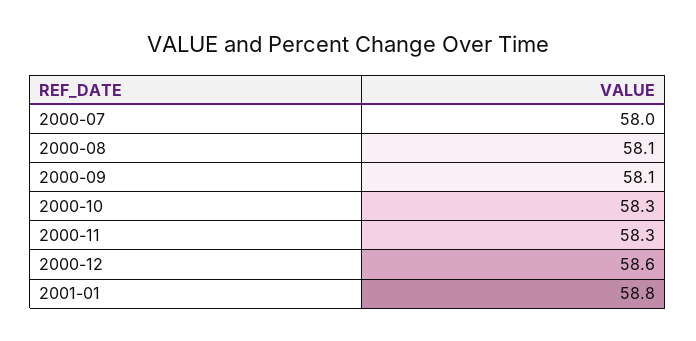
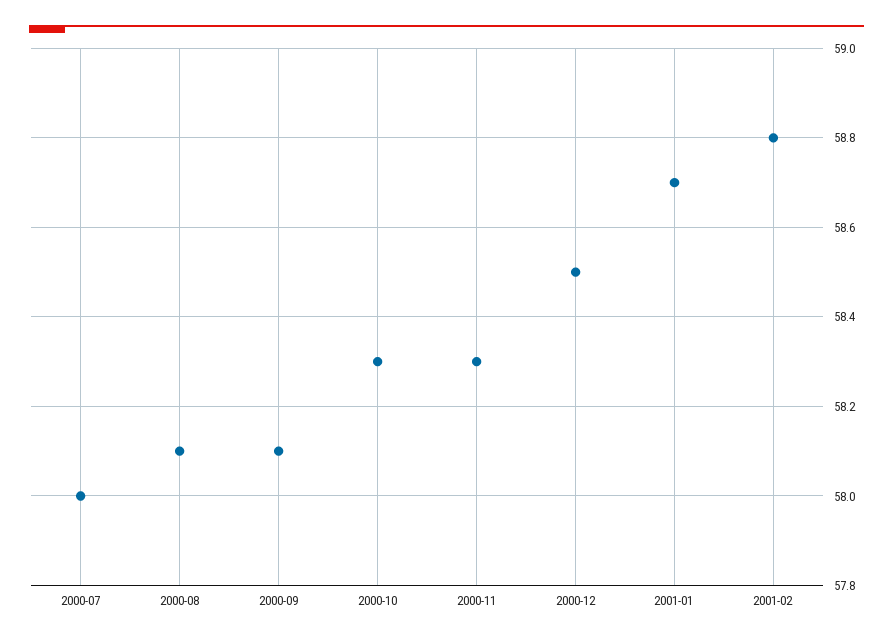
2000-12: 58.6 -> 58.5
2001-01: 58.8 -> 58.7
2001-02: none -> 58.8

